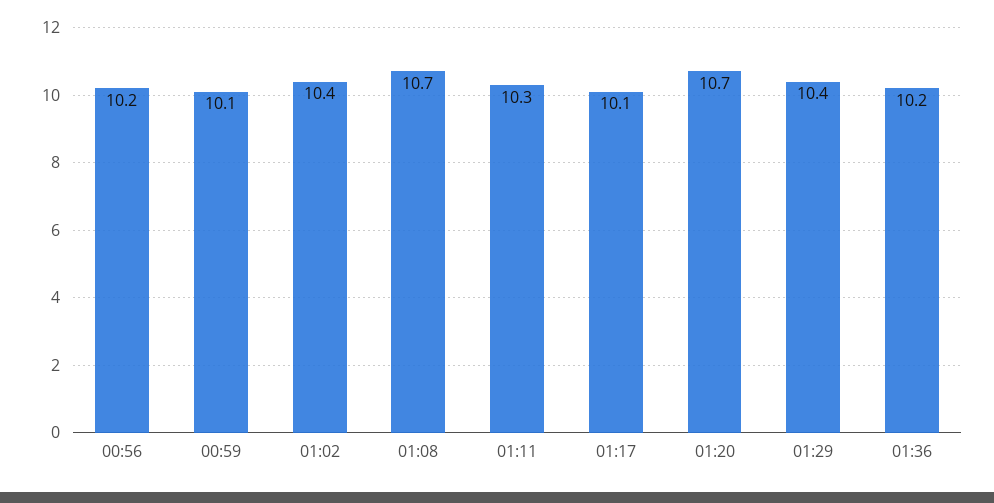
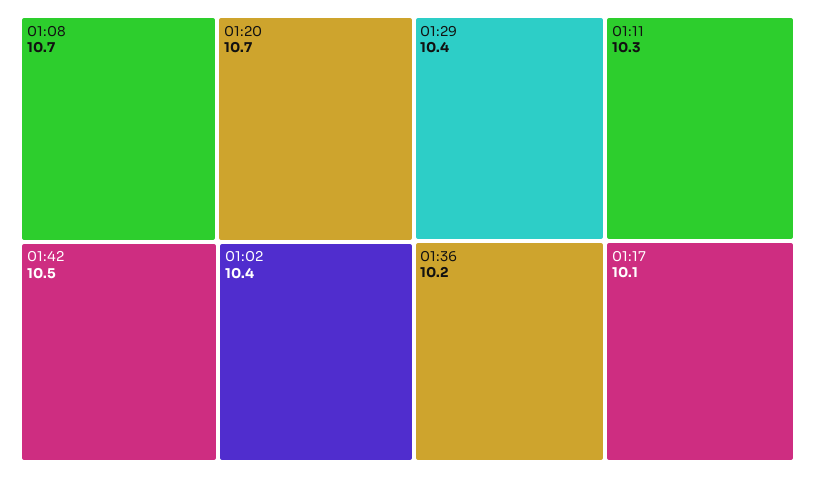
00:56: 10.2 -> none
00:59: 10.1 -> none
01:42: none -> 10.5

